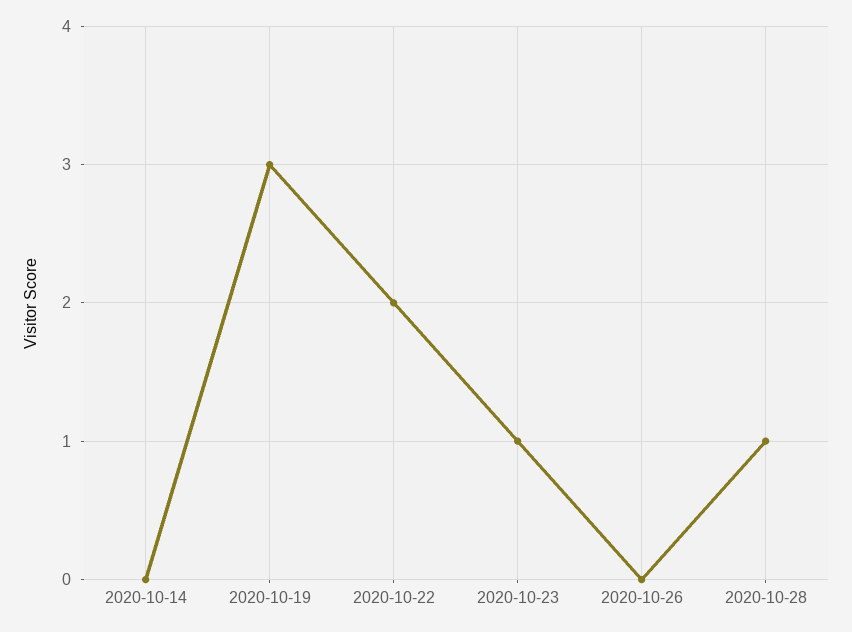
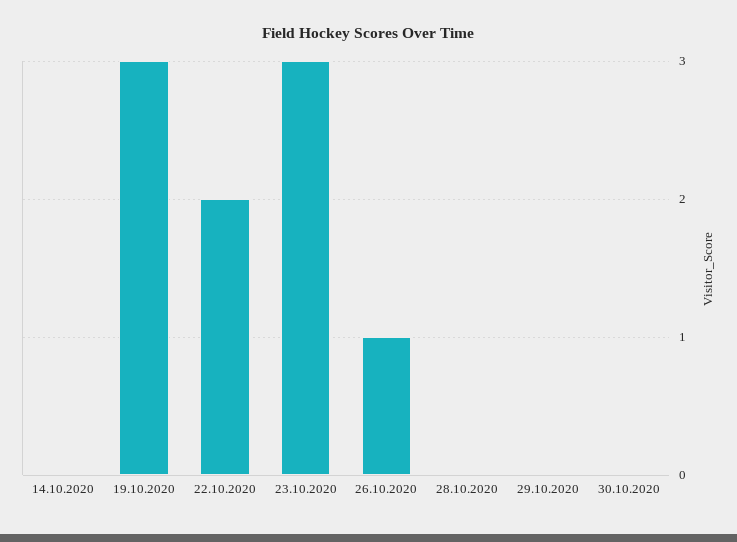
2020-10-23: 1 -> 3
2020-10-26: 0 -> 1
2020-10-28: 1 -> 0
29.10.2020: none -> 0
30.10.2020: none -> 0

